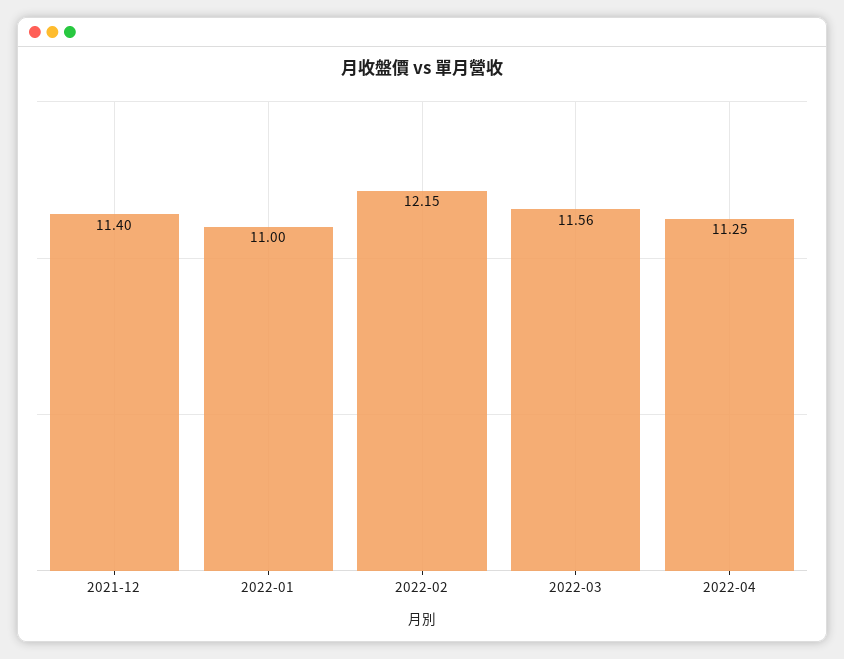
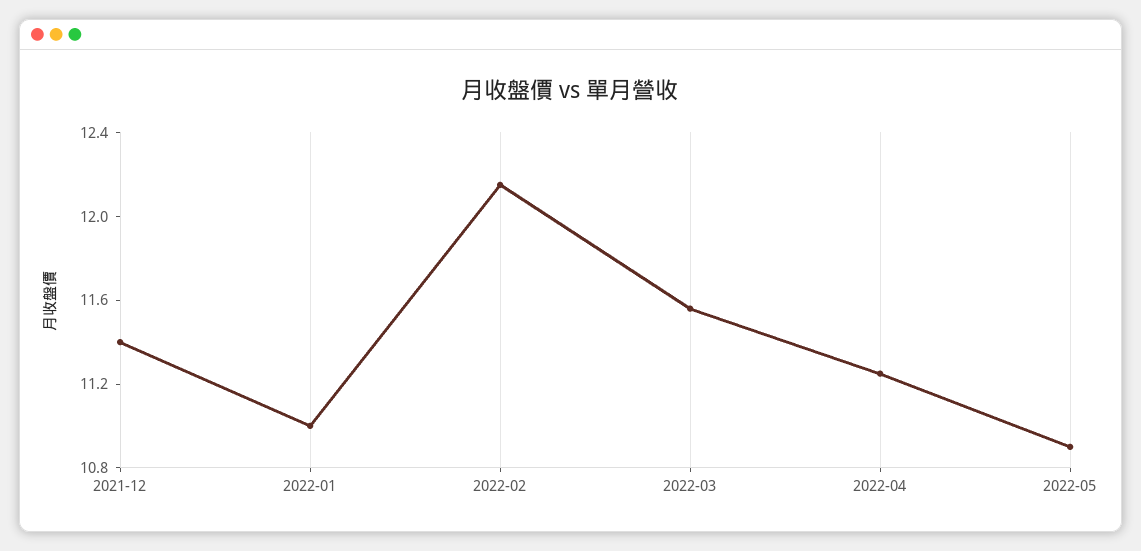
2022-05: none -> 10.9

